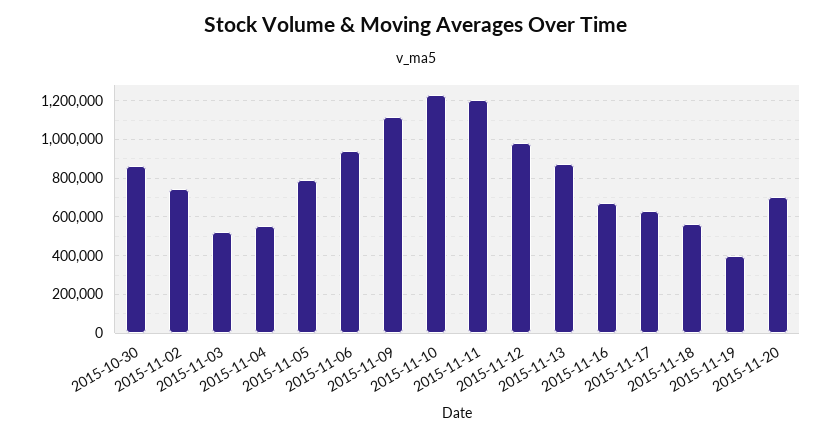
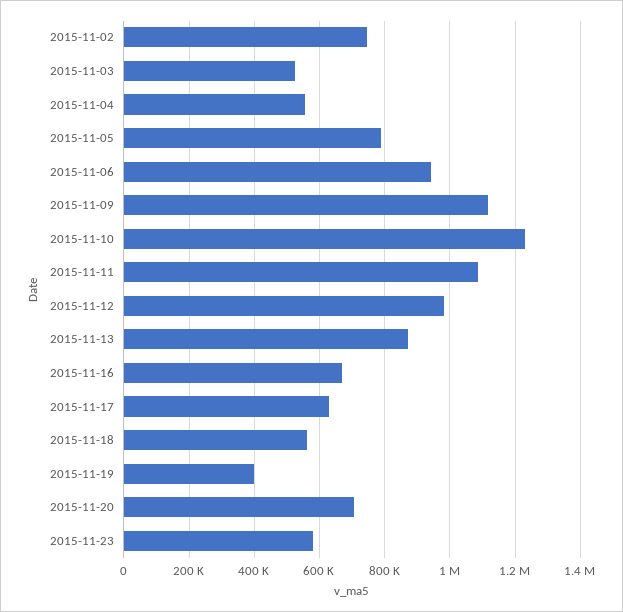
2015-10-30: 850000 -> none
2015-11-11: 1200000 -> 1080000
2015-11-23: none -> 580000

